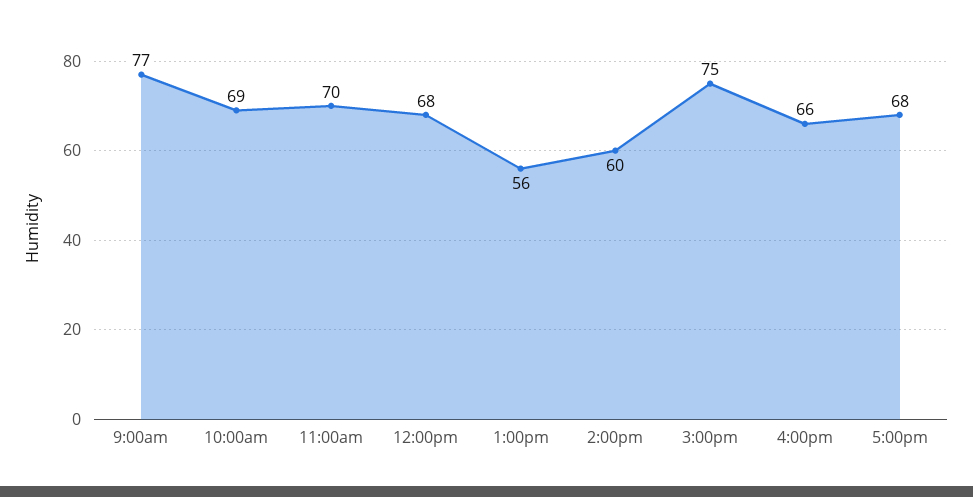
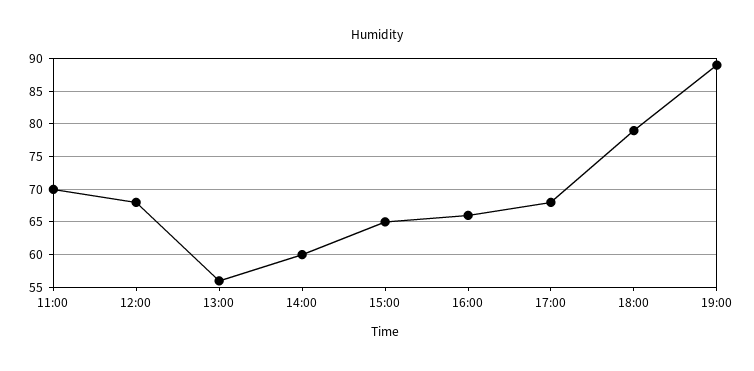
9:00am: 77 -> none
10:00am: 69 -> none
3:00pm: 75 -> 65
18:00: none -> 79
19:00: none -> 89

